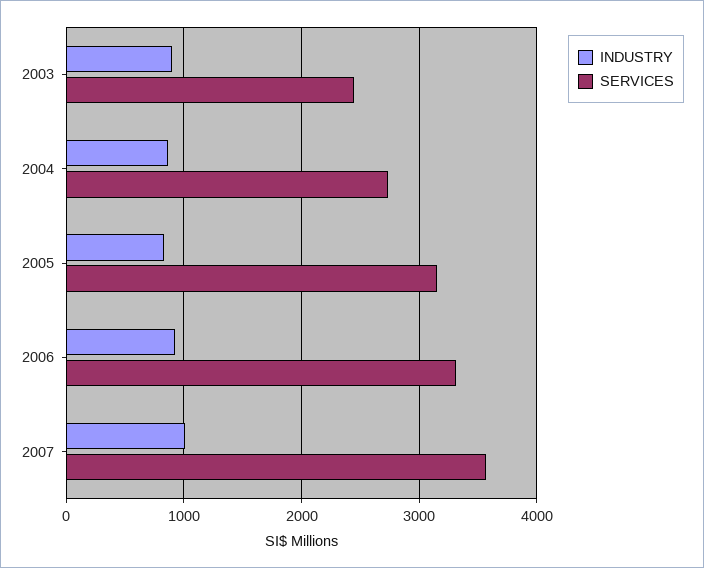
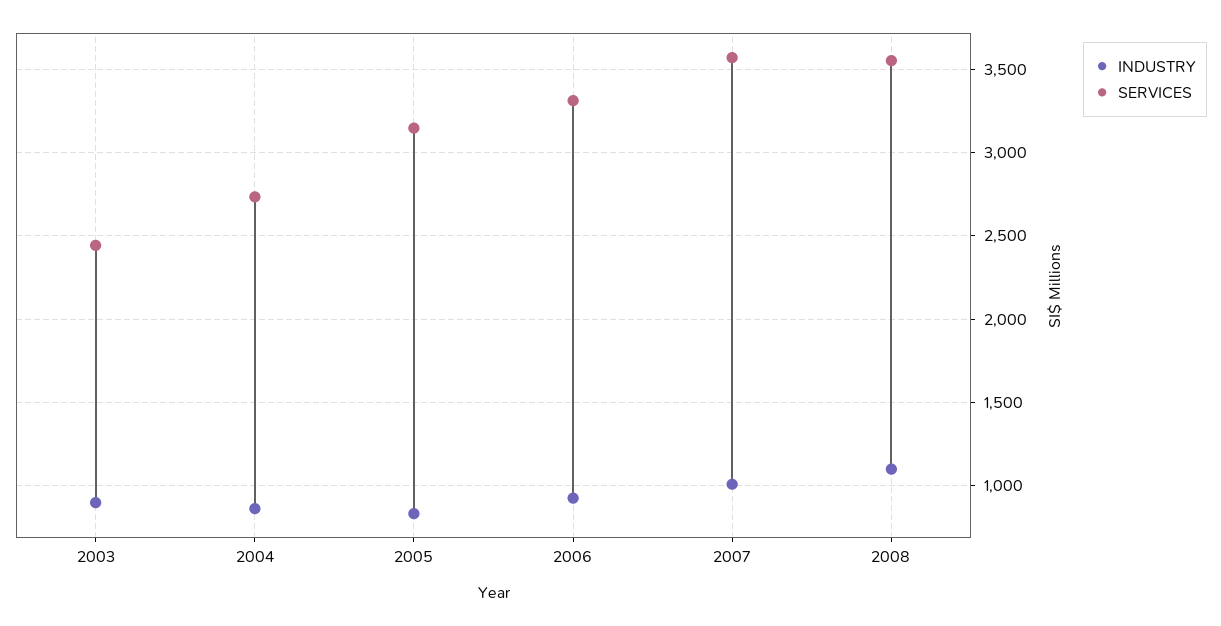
INDUSTRY, 2008: none -> 1100
SERVICES, 2008: none -> 3550

